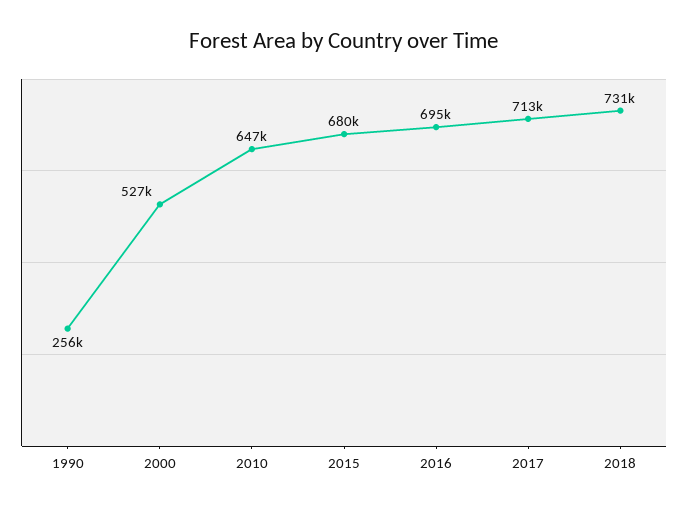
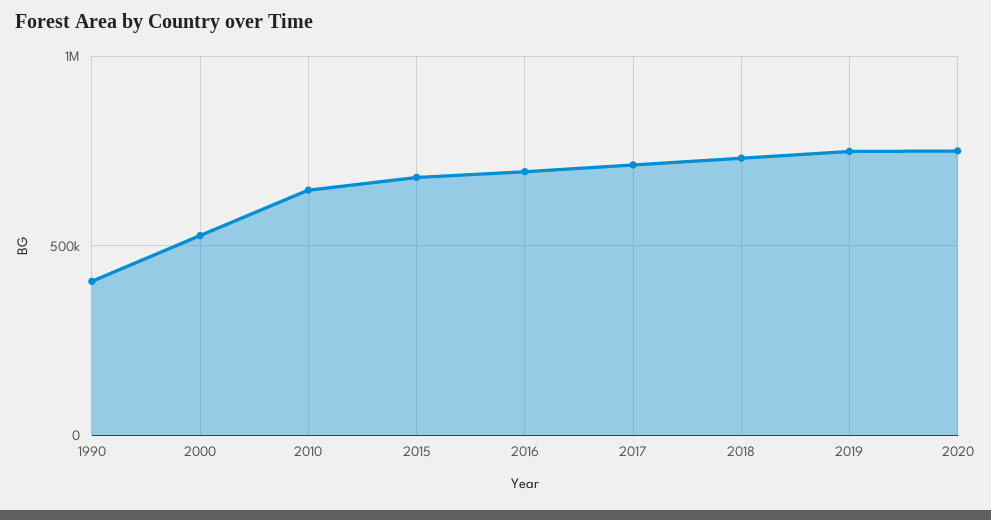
1990: 256000 -> 400000
2019: none -> 750000
2020: none -> 750000

